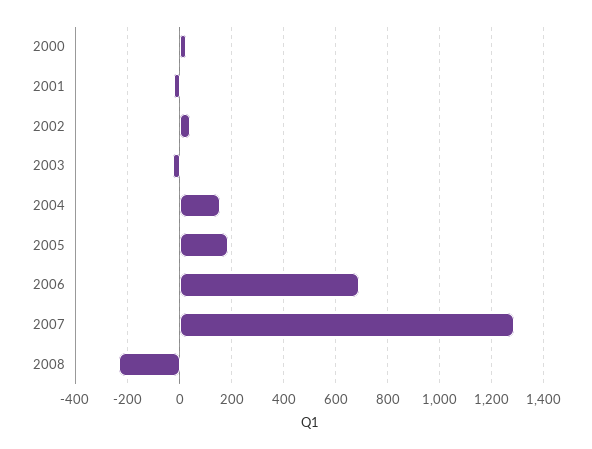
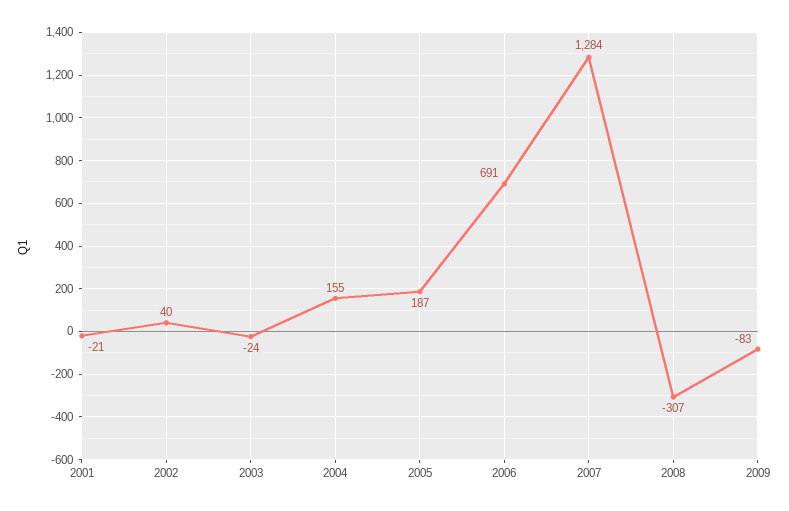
2000: 25 -> none
2008: -225 -> -307
2009: none -> -83

